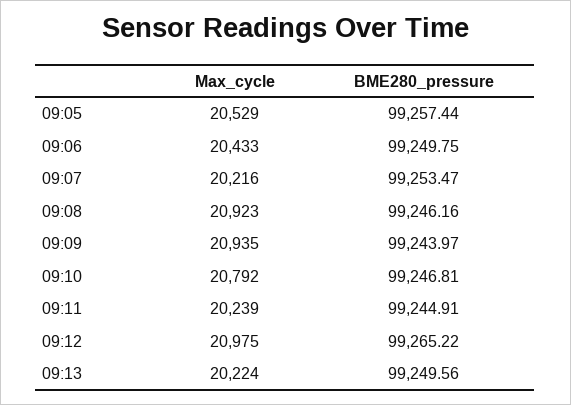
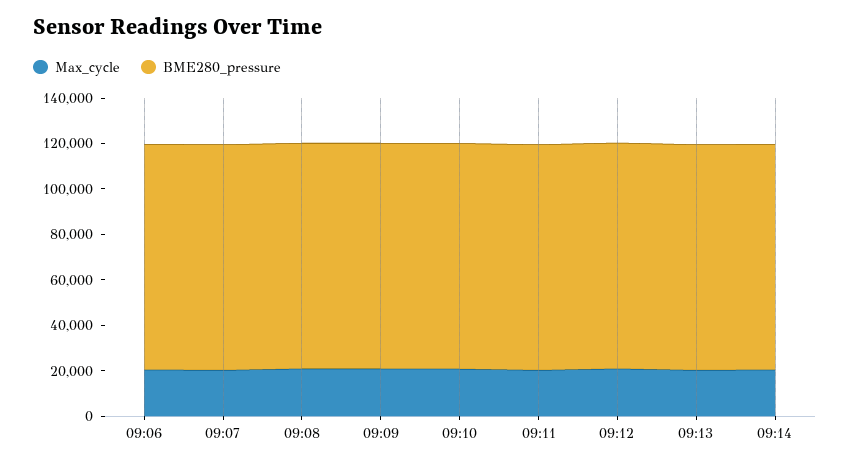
Max_cycle, 09:05: 20529 -> none
BME280_pressure, 09:05: 99257.44 -> none
Max_cycle, 09:14: none -> 20000
BME280_pressure, 09:14: none -> 100000

